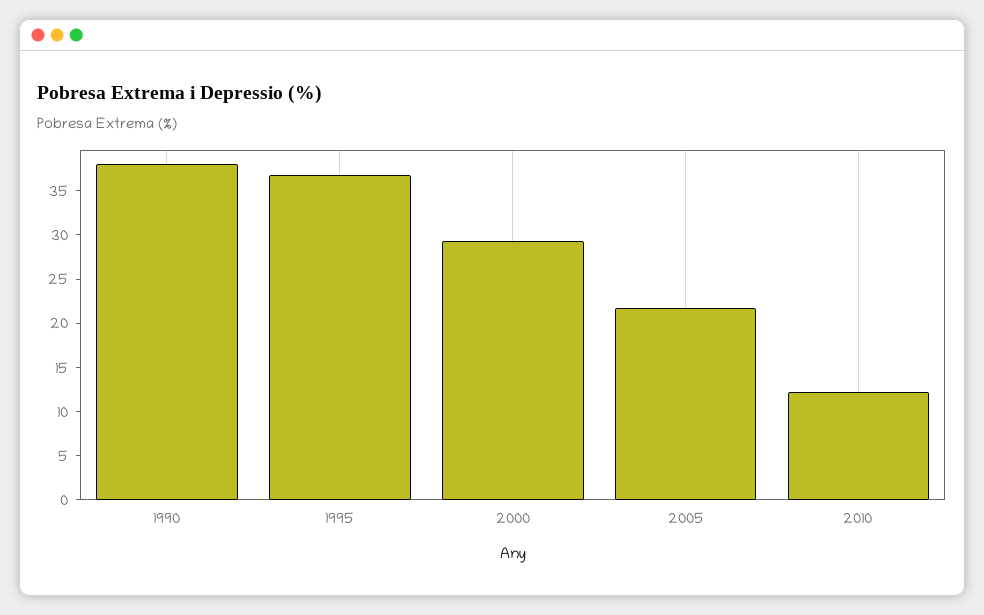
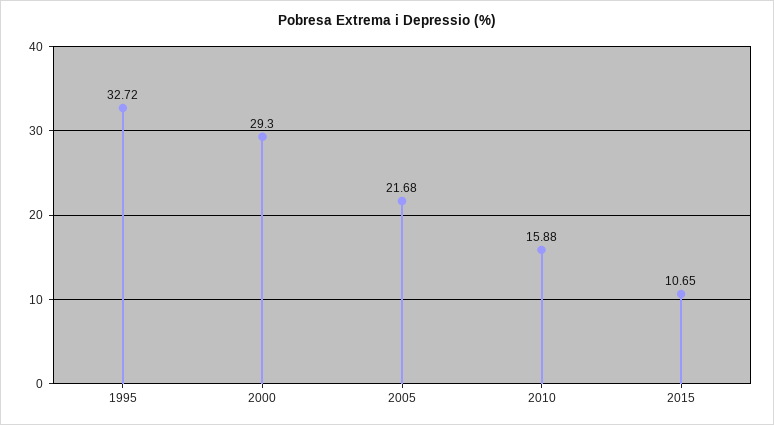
1990: 38 -> none
1995: 37 -> 32.72
2010: 12 -> 15.88
2015: none -> 10.65

